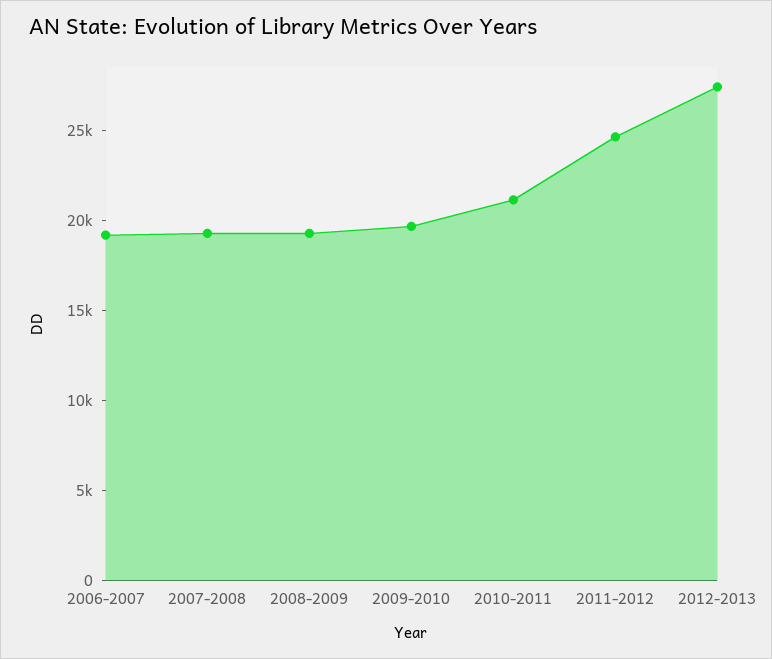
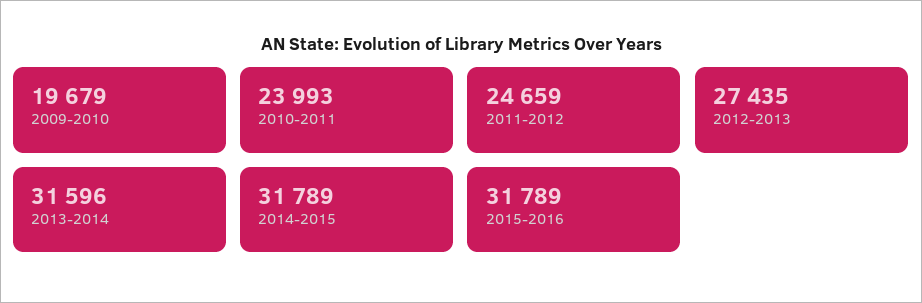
2006-2007: 19000 -> none
2007-2008: 19000 -> none
2008-2009: 19000 -> none
2010-2011: 21000 -> 23993
2013-2014: none -> 31596
2014-2015: none -> 31789
2015-2016: none -> 31789

